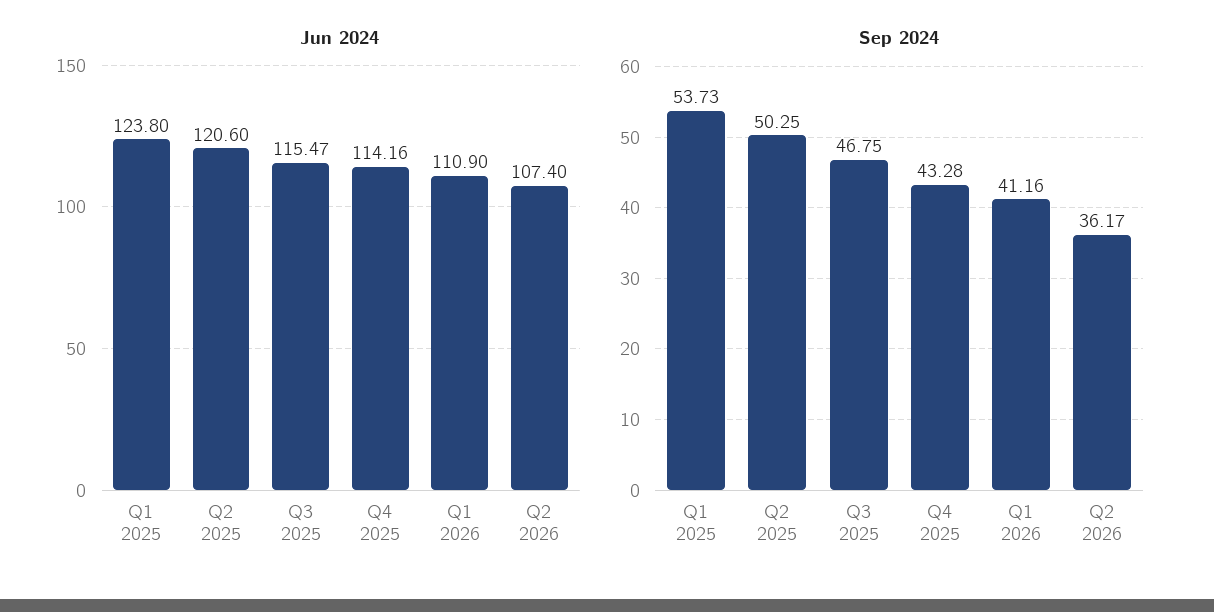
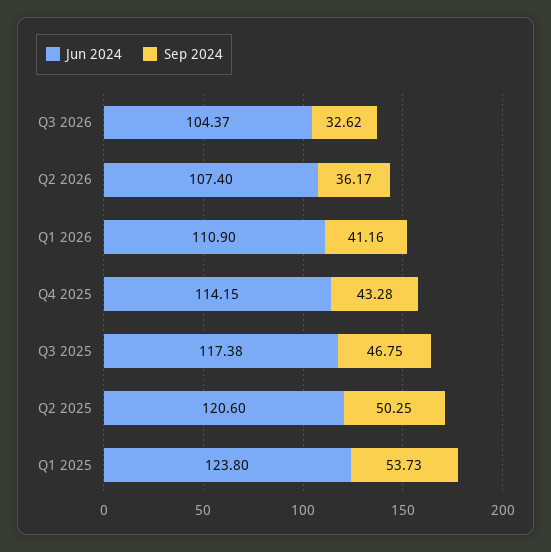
Jun 2024, Q3 2025: 115.47 -> 117.38
Jun 2024, Q4 2025: 114.16 -> 114.15
Jun 2024, Q3 2026: none -> 104.37
Sep 2024, Q3 2026: none -> 32.62

